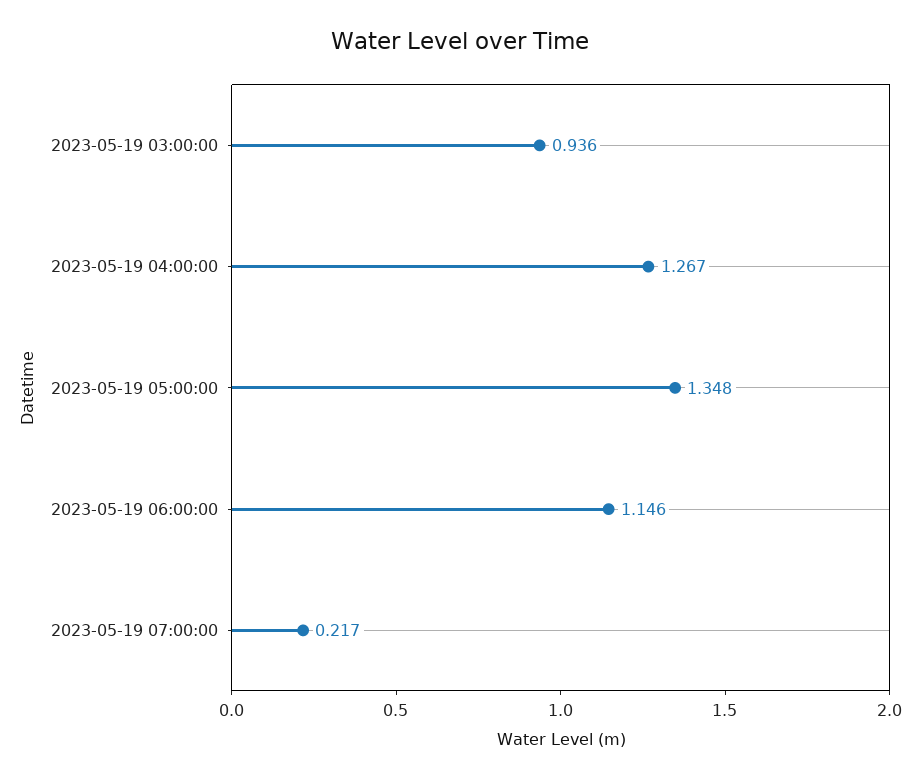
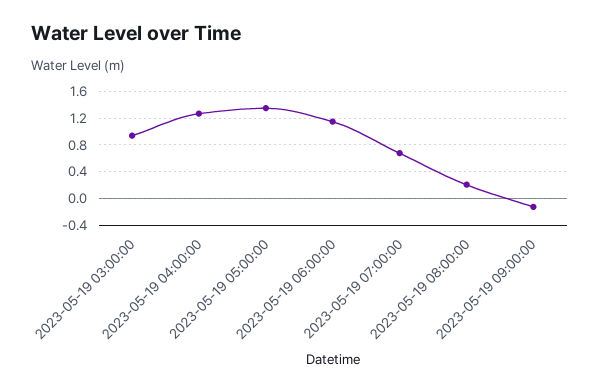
2023-05-19 07:00:00: 0.217 -> 0.7
2023-05-19 08:00:00: none -> 0.2
2023-05-19 09:00:00: none -> -0.1

